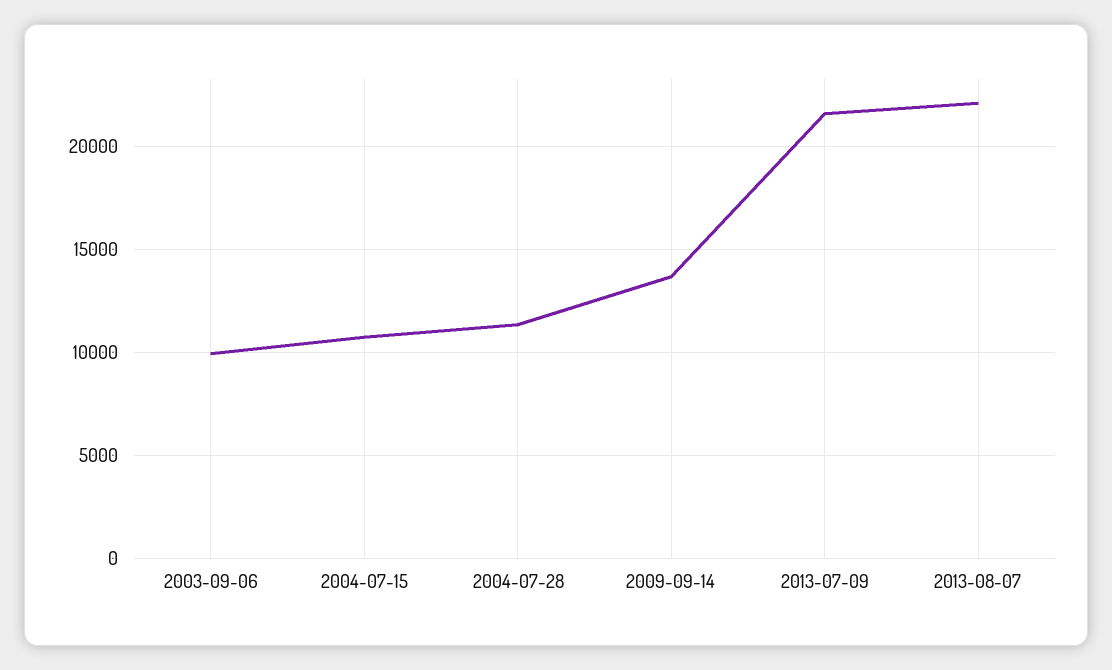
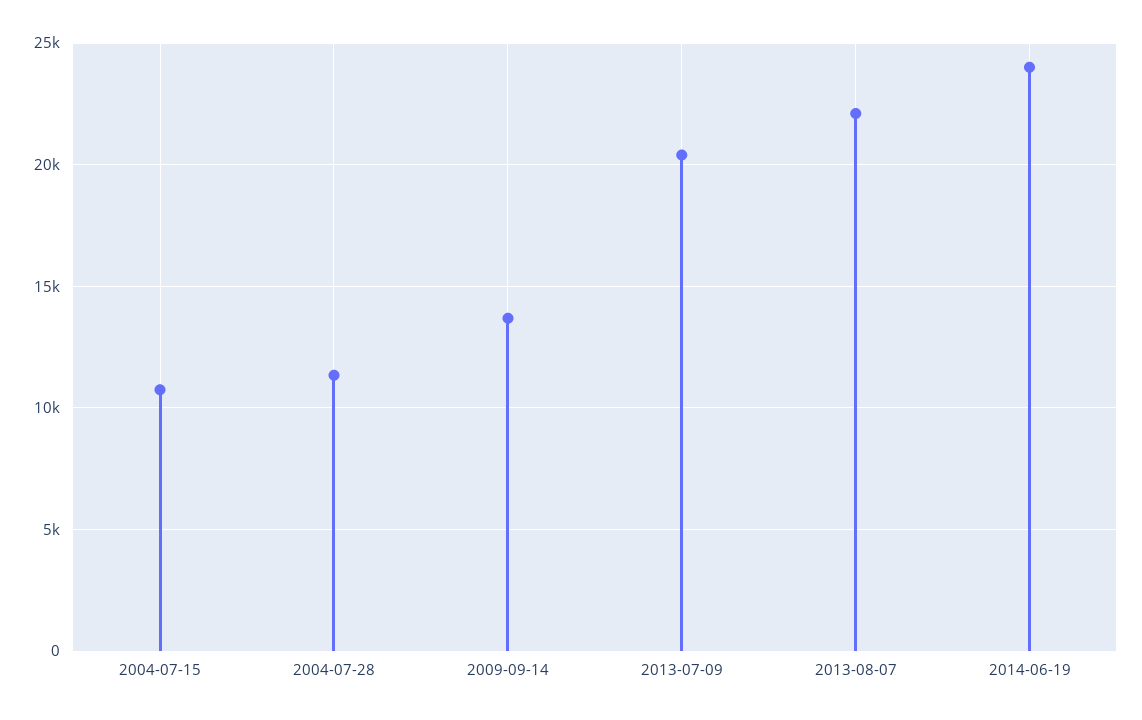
2003-09-06: 10000 -> none
2013-07-09: 21500 -> 20500
2014-06-19: none -> 24000

